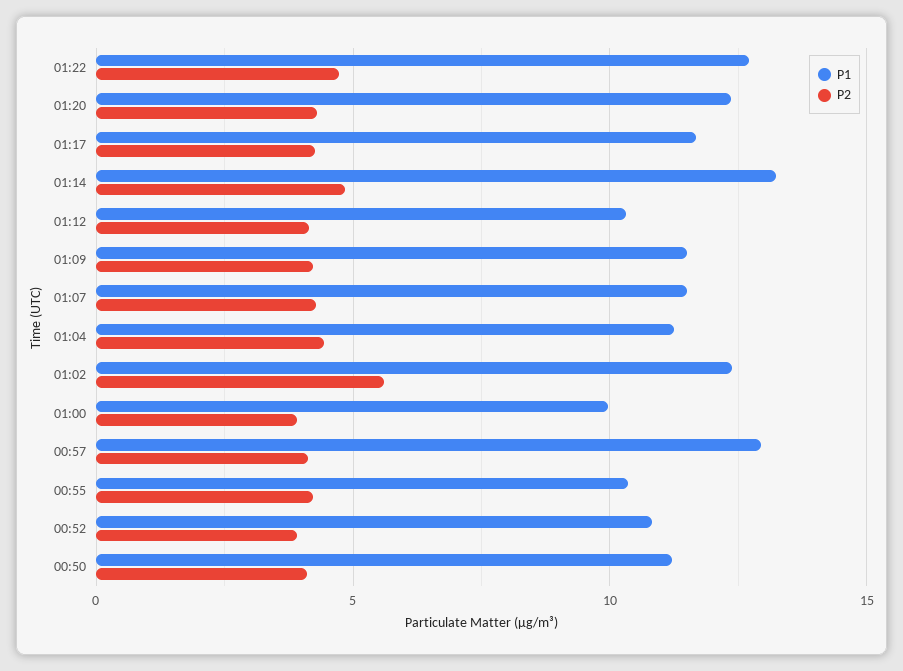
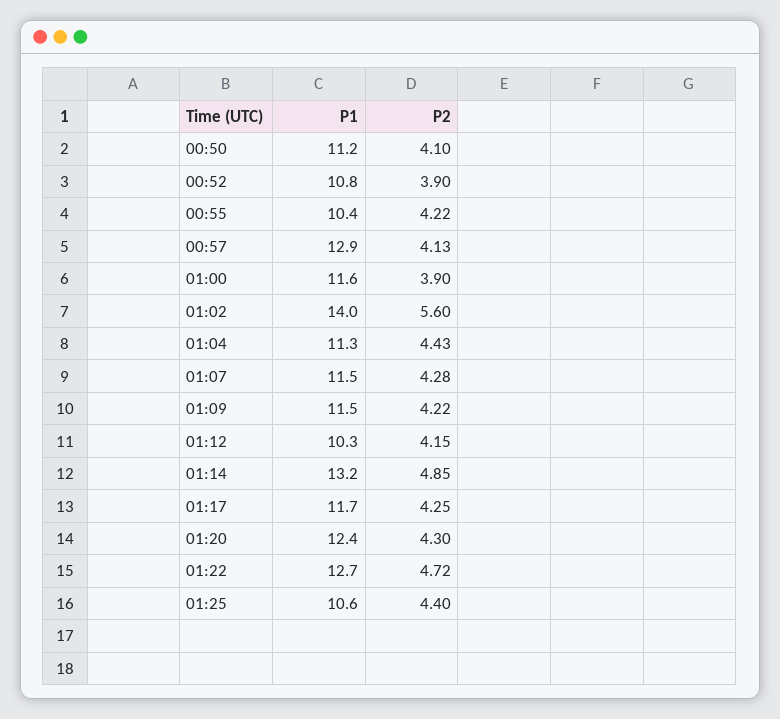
P1, 01:02: 12.5 -> 14
P1, 01:00: 10 -> 11.6
P1, 01:25: none -> 10.6
P2, 01:25: none -> 4.4

